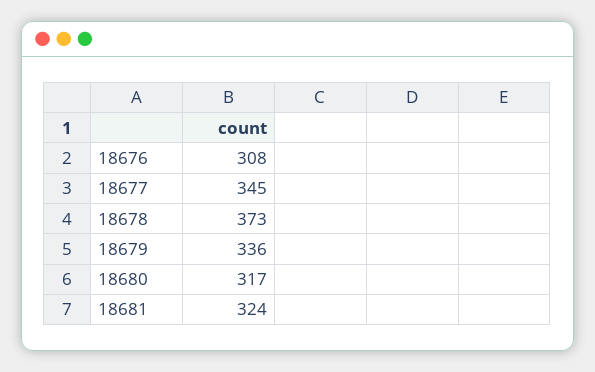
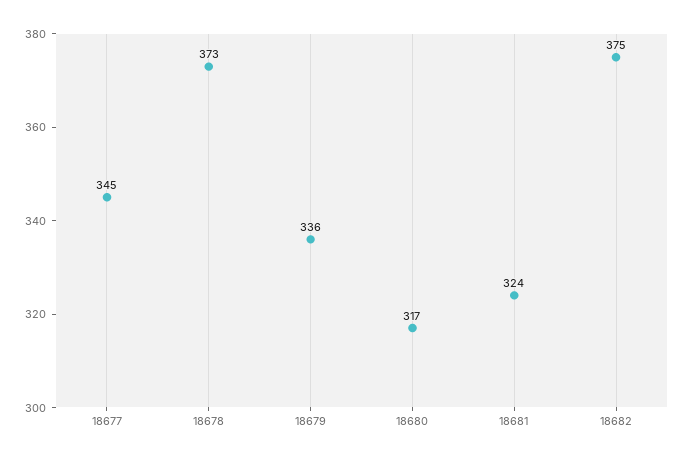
18676: 308 -> none
18682: none -> 375

